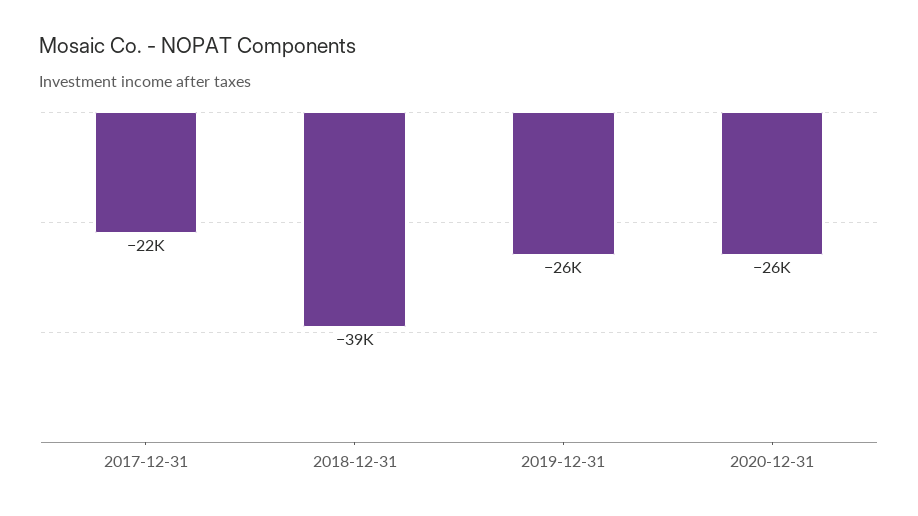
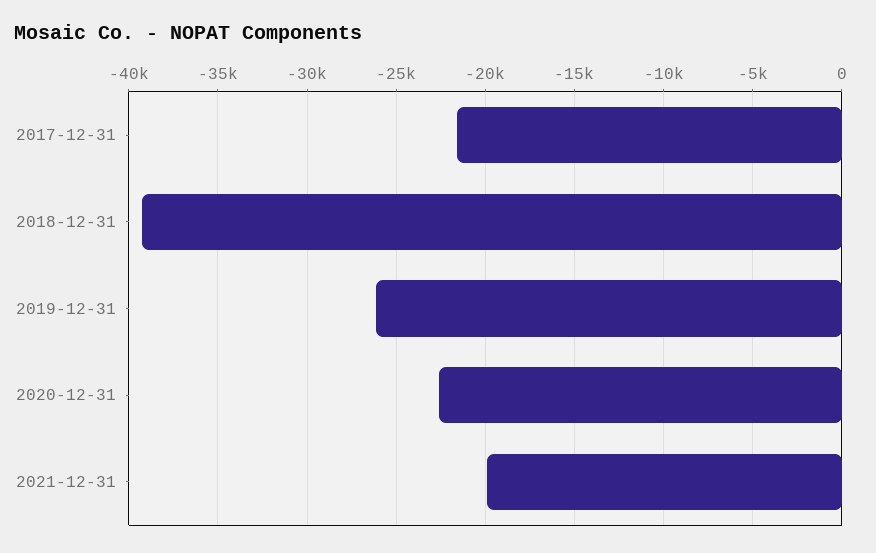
2020-12-31: -26000 -> -22500
2021-12-31: none -> -20000

